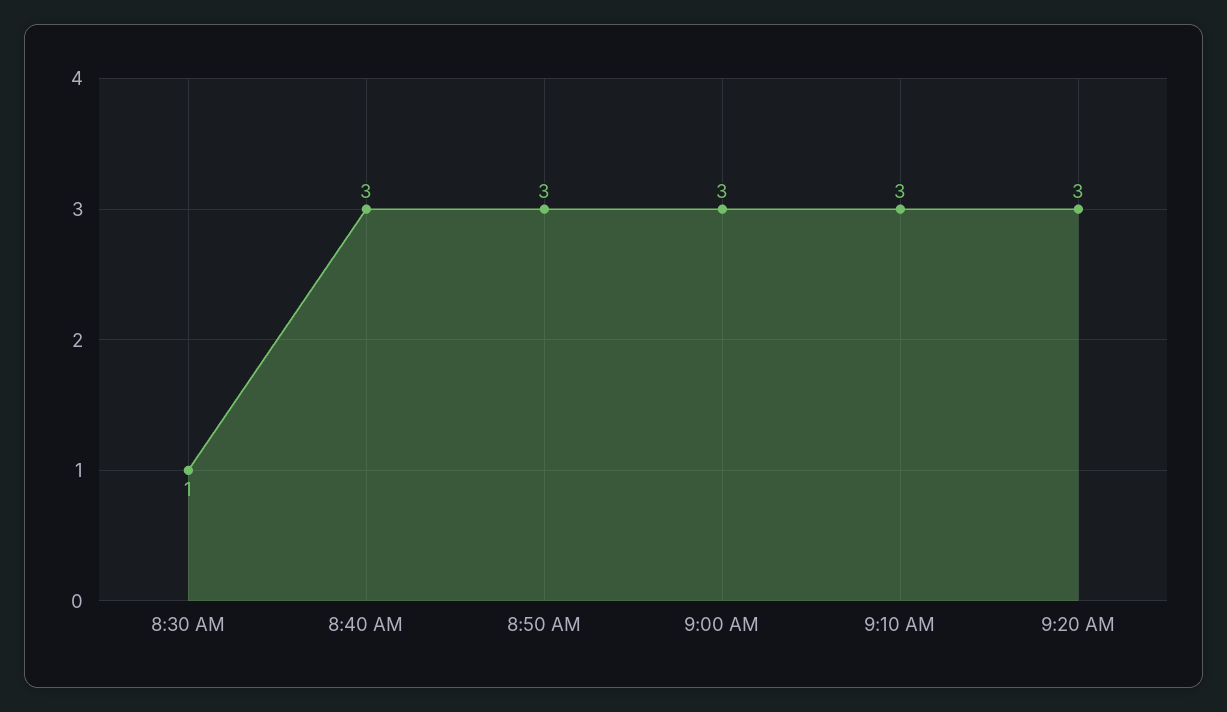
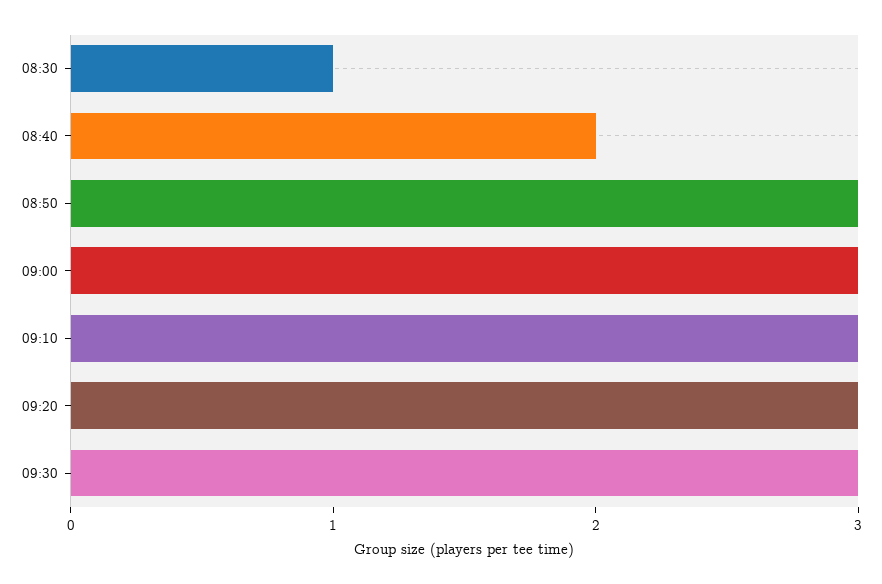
8:40 AM: 3 -> 2
09:30: none -> 3

